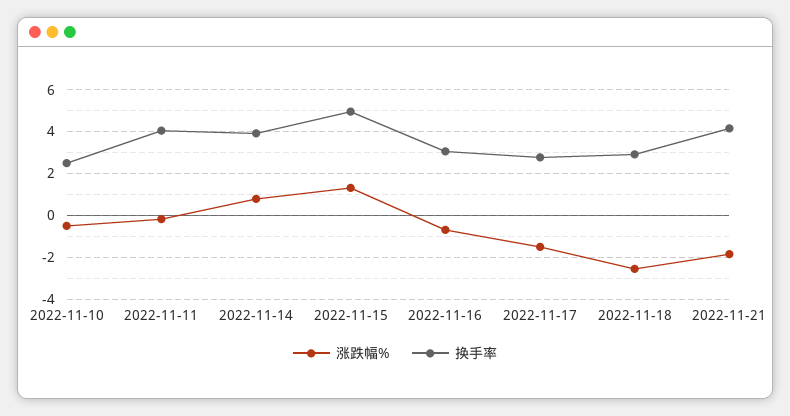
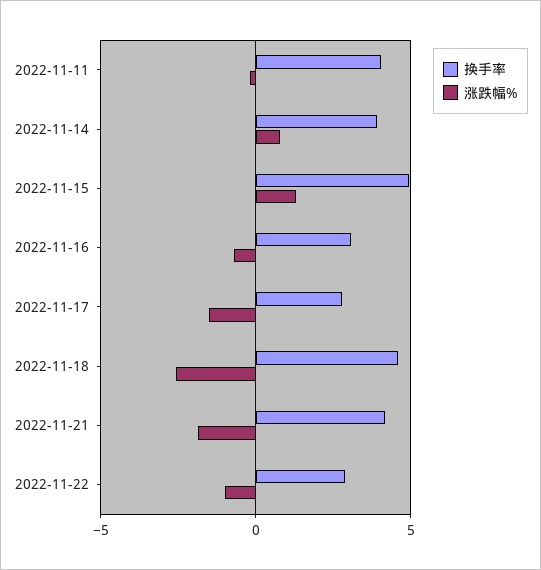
涨跌幅%, 2022-11-10: -0.5 -> none
换手率, 2022-11-10: 2.5 -> none
换手率, 2022-11-18: 3 -> 4.5
换手率, 2022-11-22: none -> 3
涨跌幅%, 2022-11-22: none -> -1

